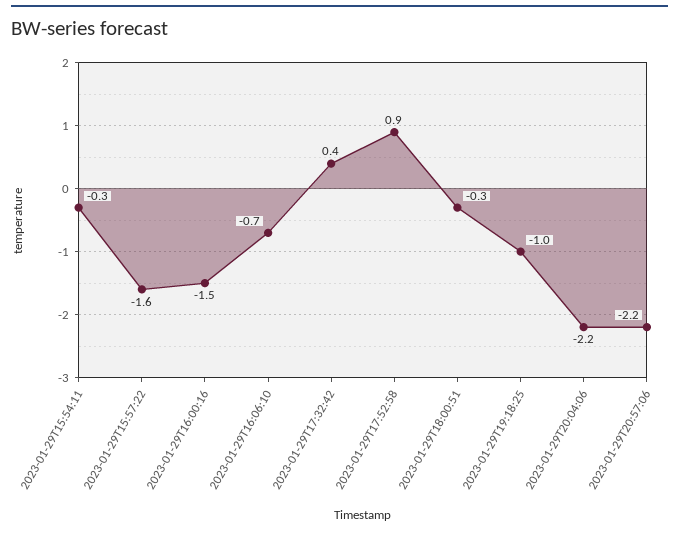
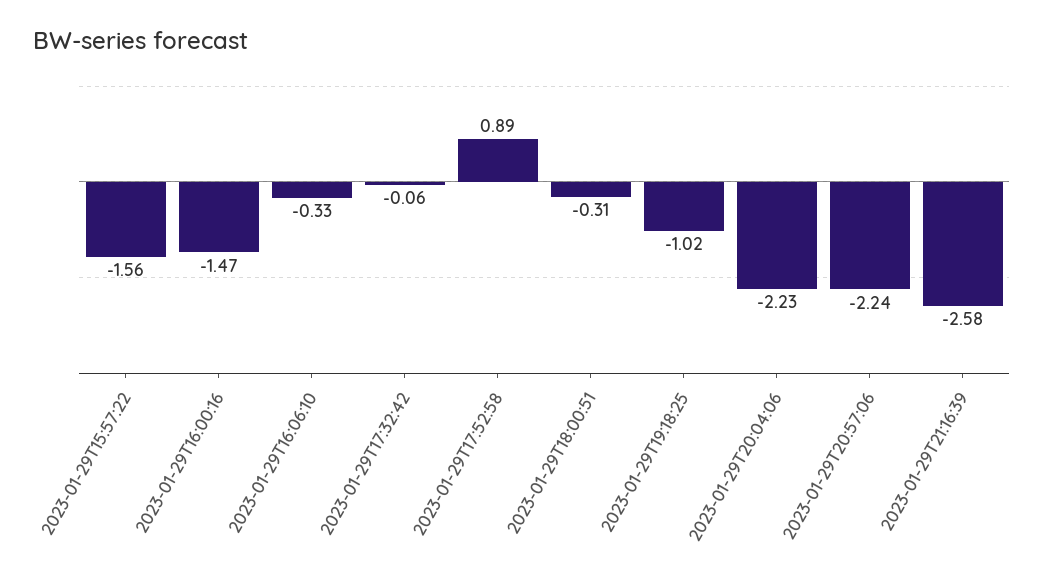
2023-01-29T15:54:11: -0.3 -> none
2023-01-29T16:06:10: -0.7 -> -0.33
2023-01-29T17:32:42: 0.4 -> -0.06
2023-01-29T21:16:39: none -> -2.58

